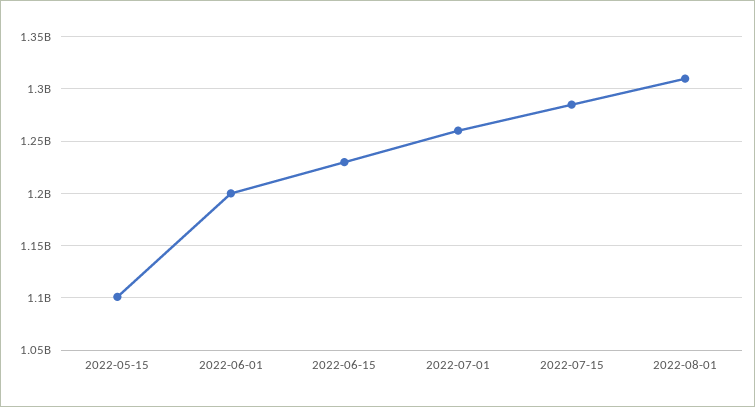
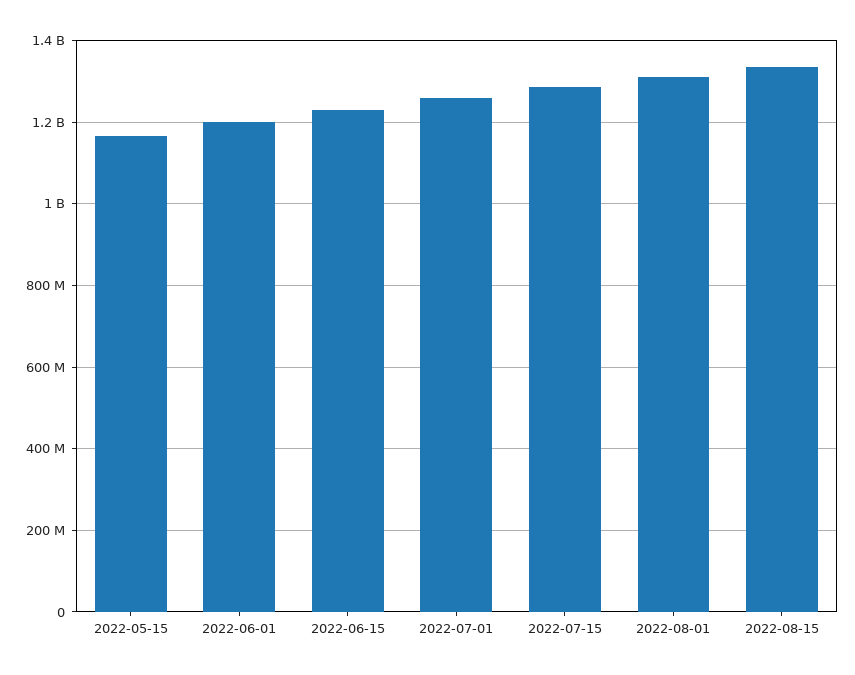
2022-05-15: 1100000000 -> 1160000000
2022-08-15: none -> 1340000000

